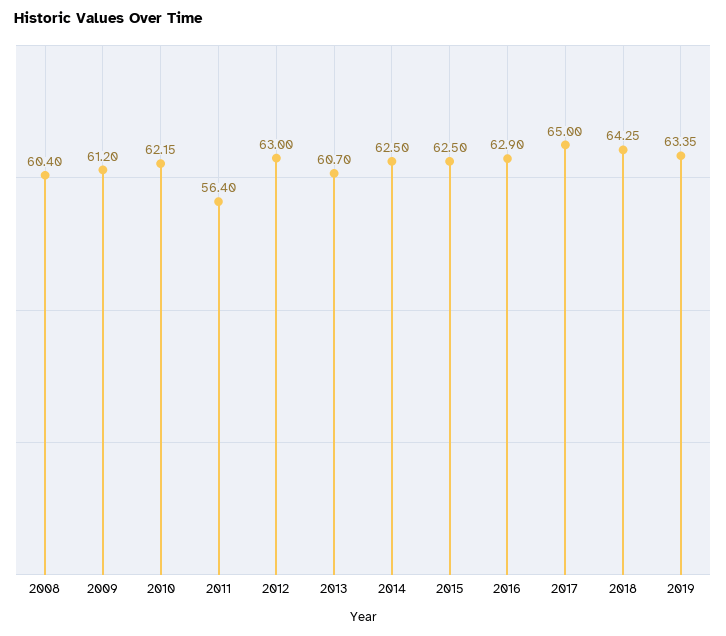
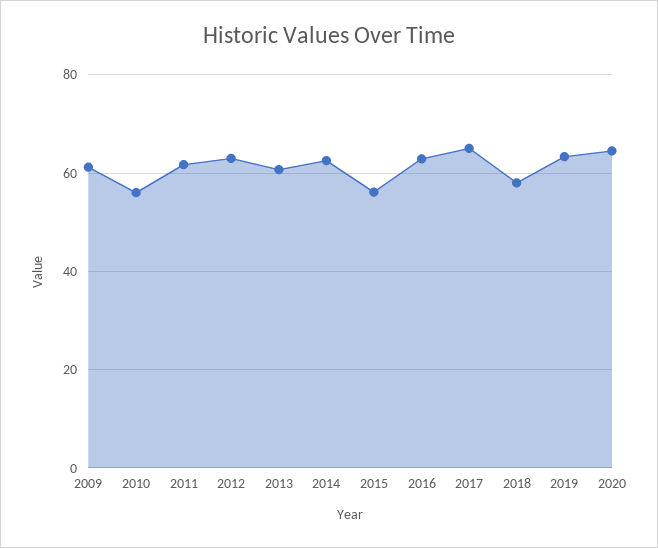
2008: 60.4 -> none
2010: 62.15 -> 56
2011: 56.4 -> 62
2015: 62.5 -> 56
2018: 64.25 -> 58
2020: none -> 64

